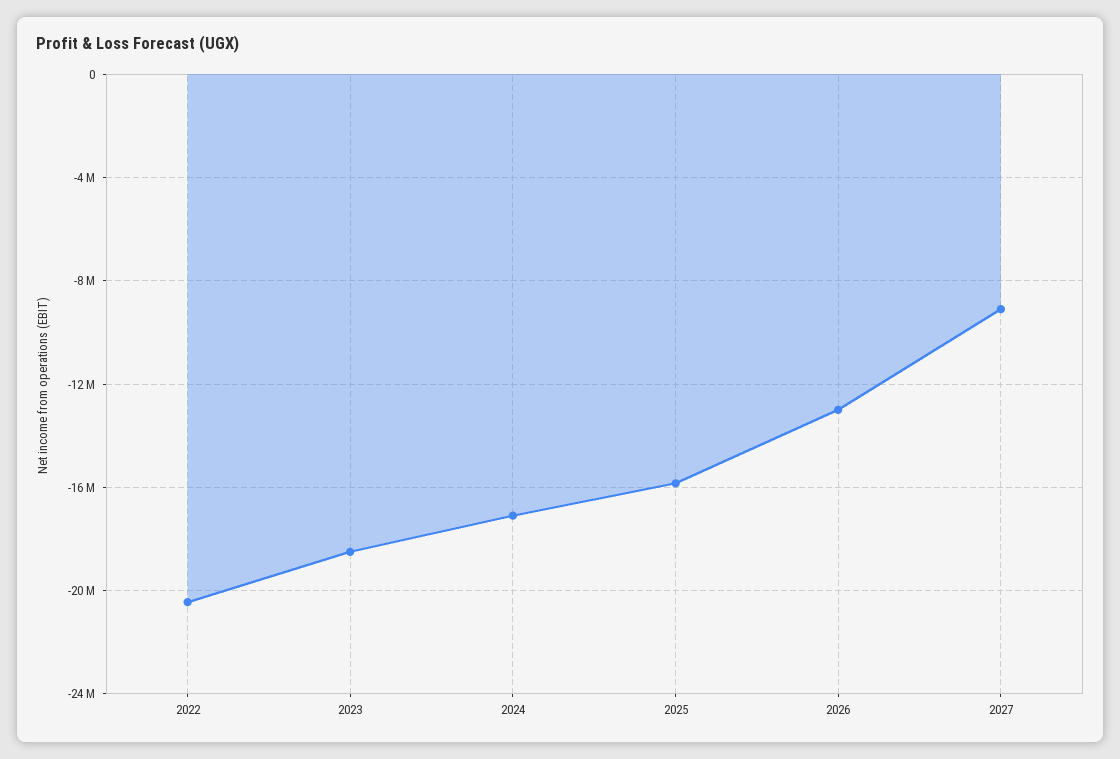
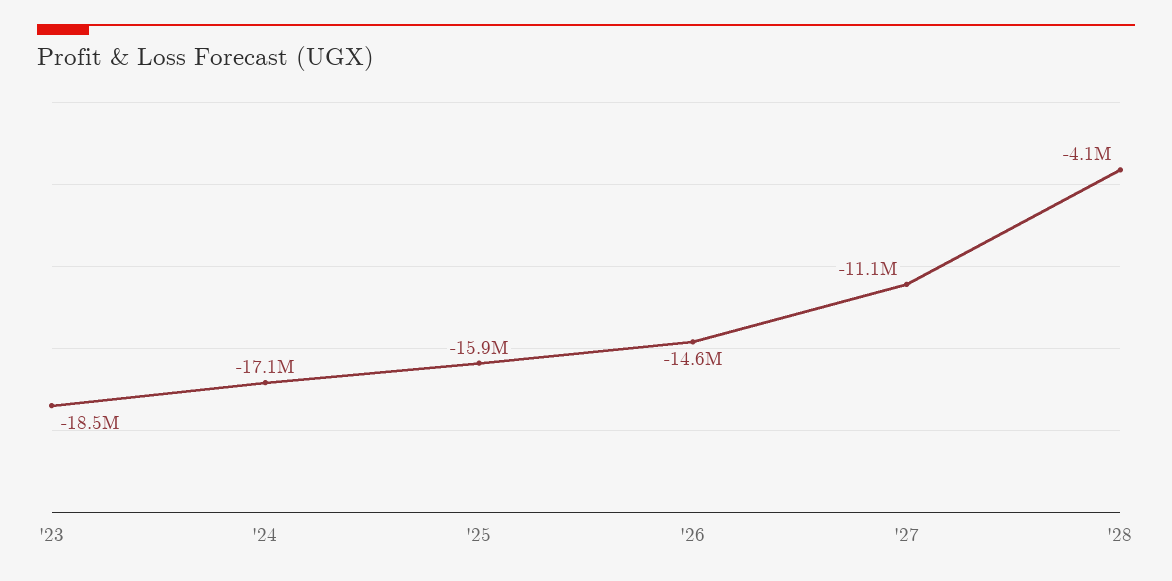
2022: -20500000 -> none
2026: -13000000 -> -14600000
2027: -9000000 -> -11100000
'28: none -> -4100000

